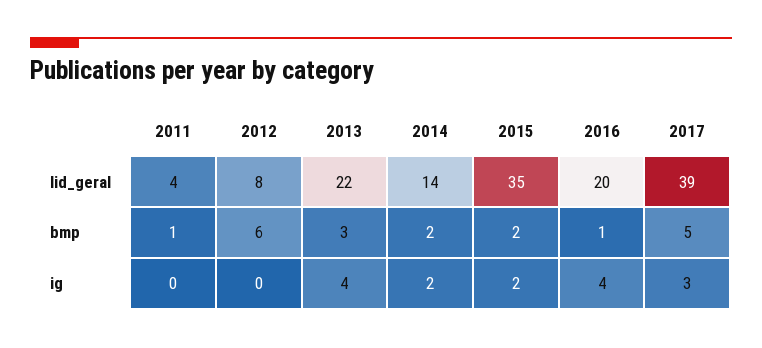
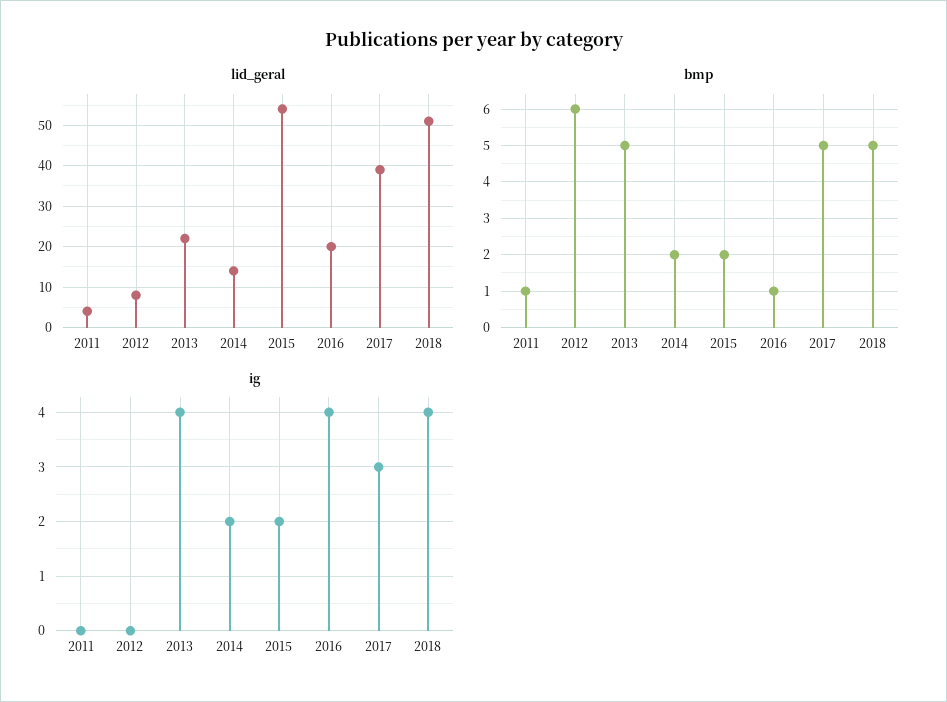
lid_geral, 2015: 35 -> 55
bmp, 2013: 3 -> 5
lid_geral, 2018: none -> 50
bmp, 2018: none -> 5
ig, 2018: none -> 4

